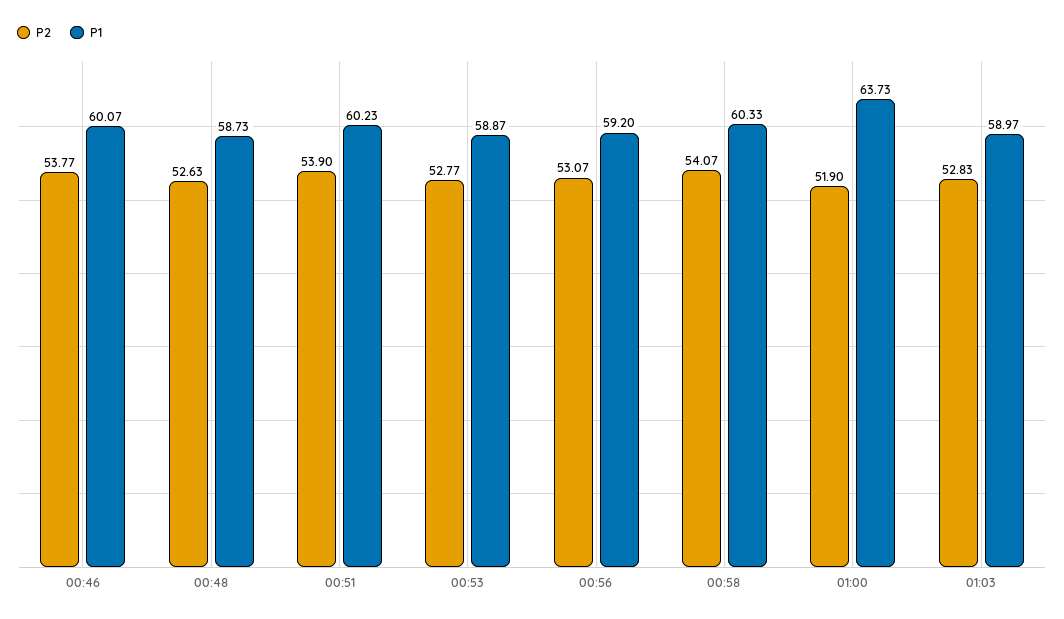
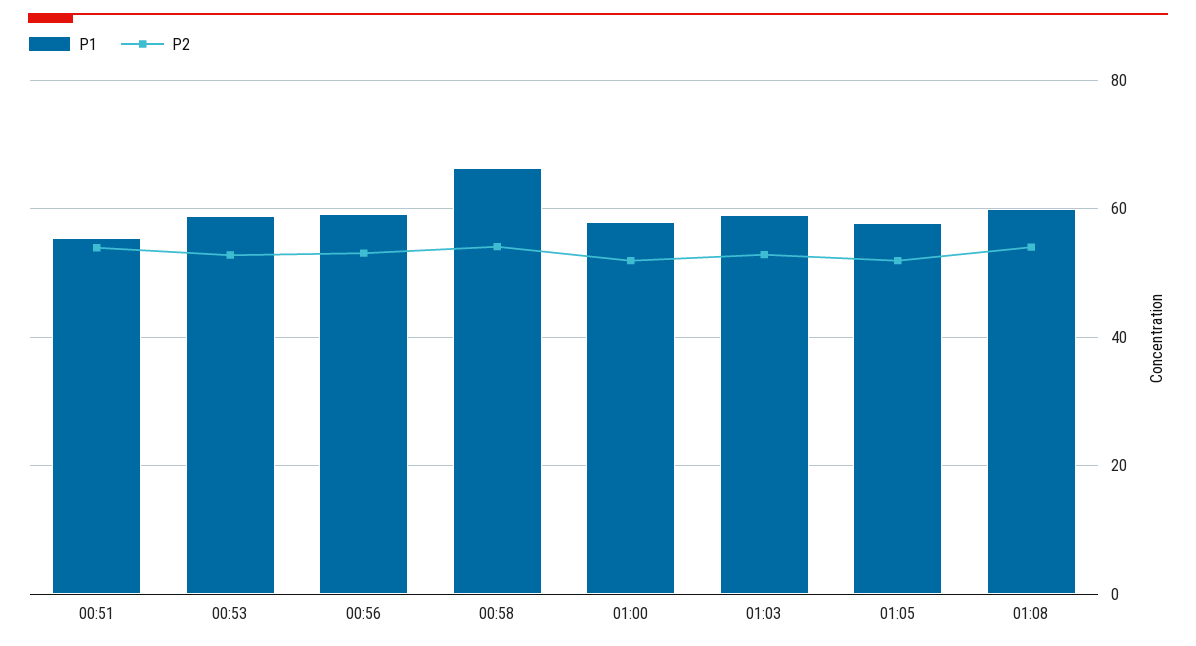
P2, 00:46: 53.77 -> none
P1, 00:46: 60.07 -> none
P2, 00:48: 52.63 -> none
P1, 00:48: 58.73 -> none
P1, 00:51: 60.23 -> 56
P1, 00:58: 60.33 -> 66
P1, 01:00: 63.73 -> 58
P1, 01:05: none -> 58
P2, 01:05: none -> 52
P1, 01:08: none -> 60
P2, 01:08: none -> 54

